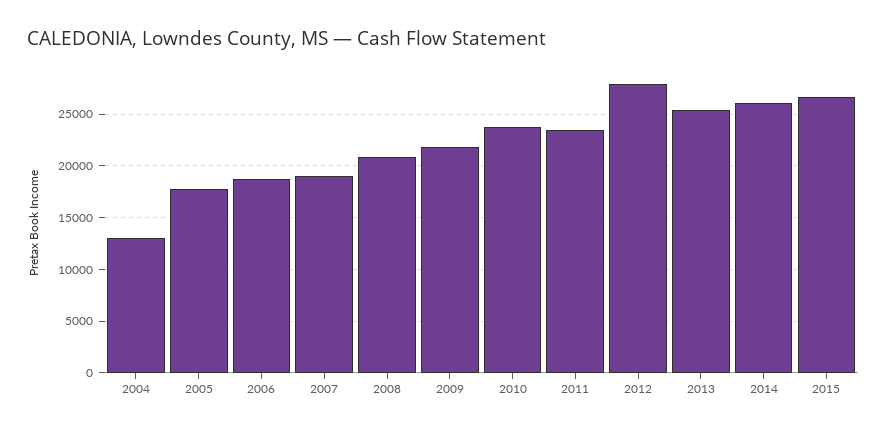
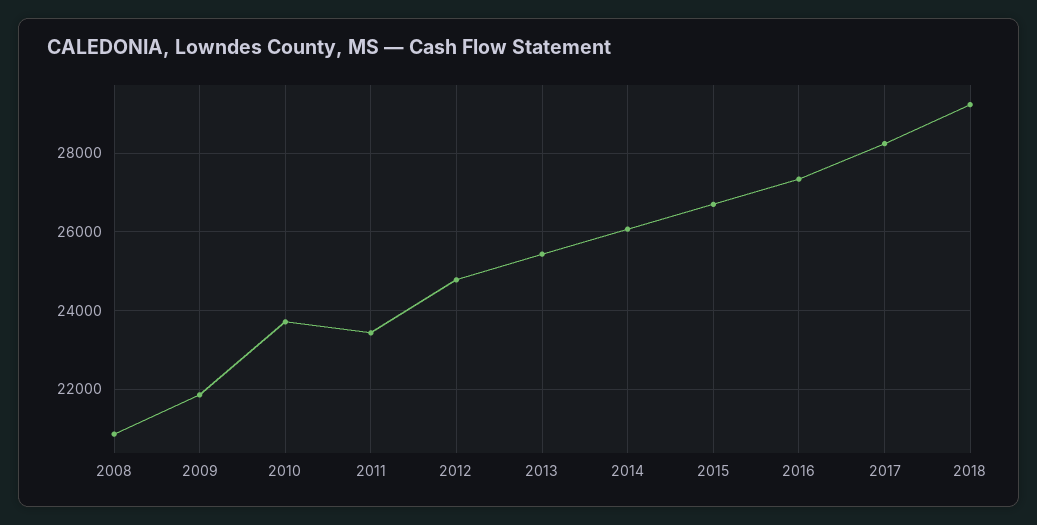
2004: 13000 -> none
2005: 18000 -> none
2006: 19000 -> none
2007: 19000 -> none
2012: 28000 -> 24800
2016: none -> 27400
2017: none -> 28200
2018: none -> 29200

